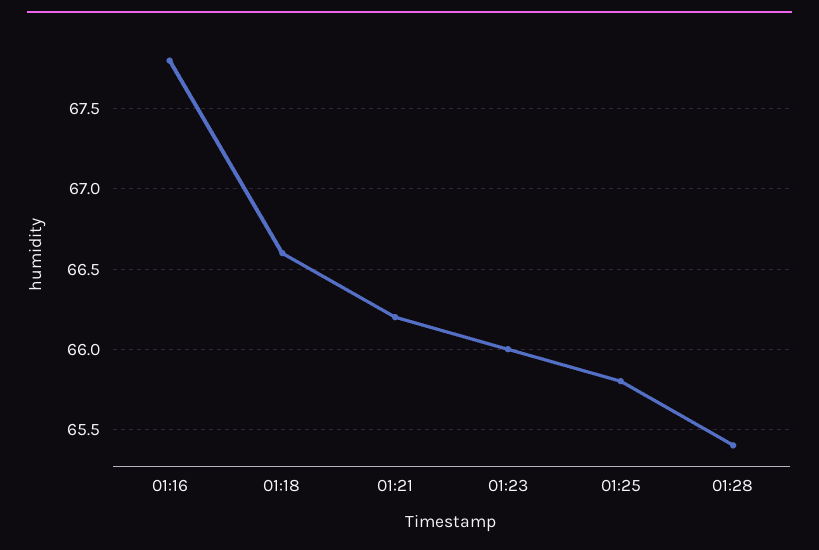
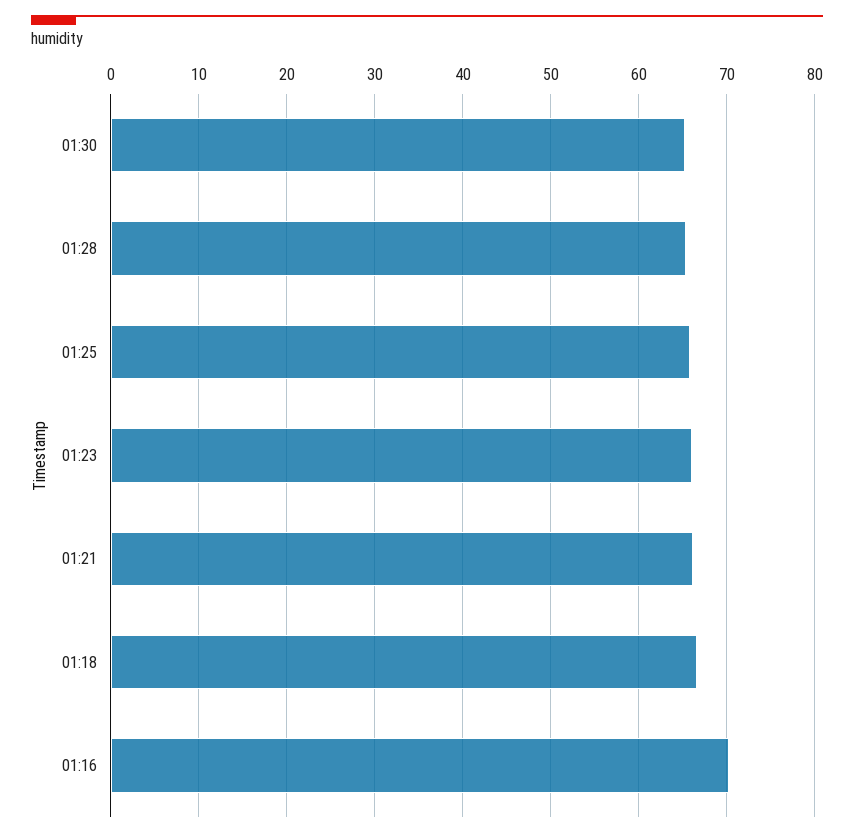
01:16: 67.8 -> 70
01:30: none -> 65

